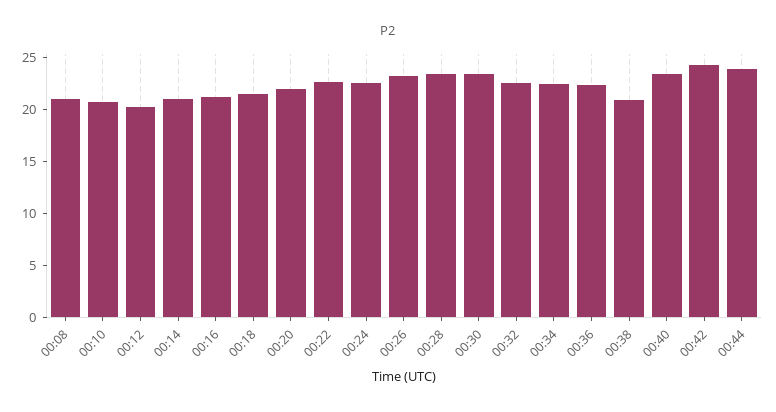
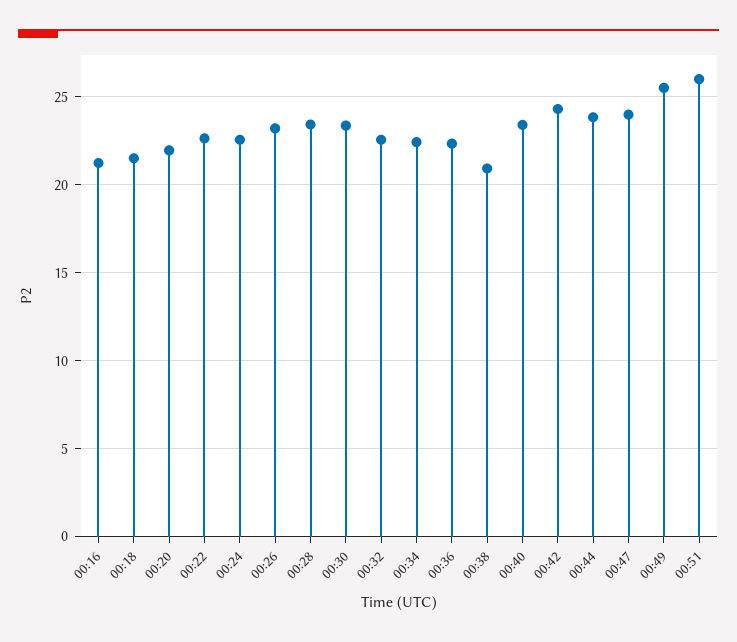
00:08: 21 -> none
00:10: 21 -> none
00:12: 20 -> none
00:14: 21 -> none
00:47: none -> 24
00:49: none -> 25.5
00:51: none -> 26

